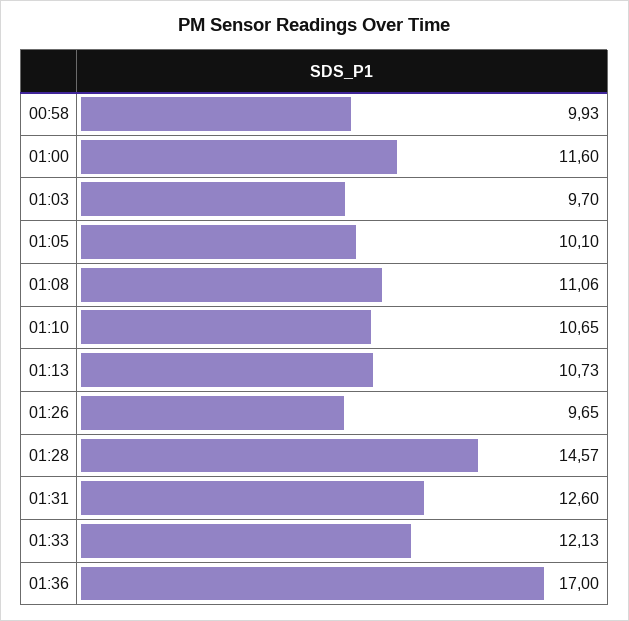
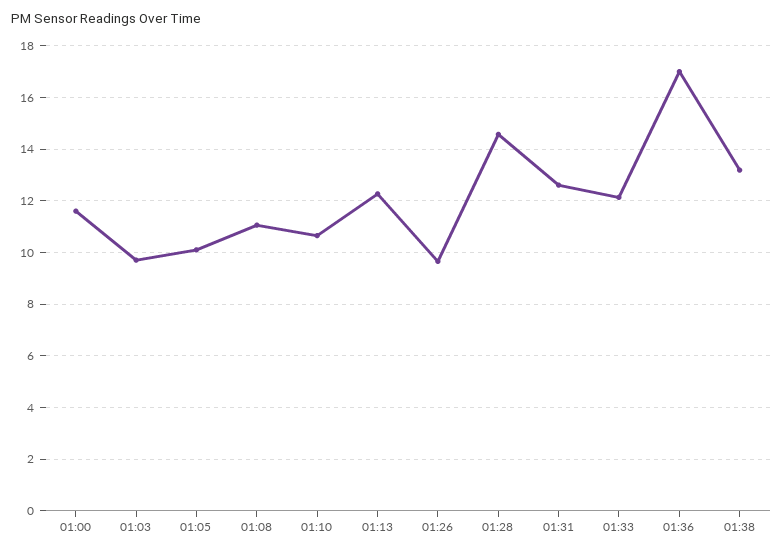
00:58: 9.93 -> none
01:13: 10.73 -> 12.25
01:38: none -> 13.25

